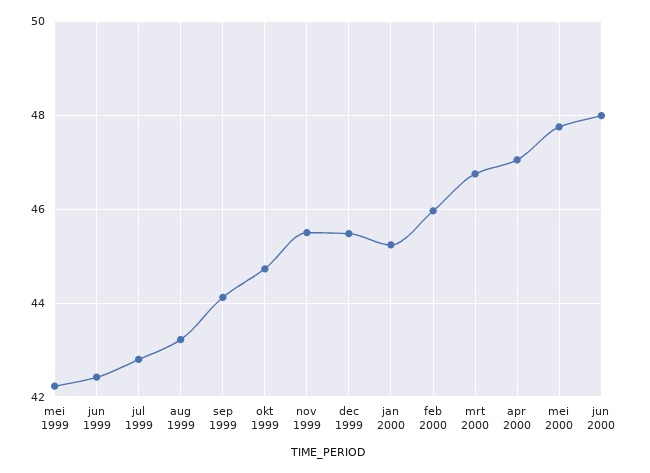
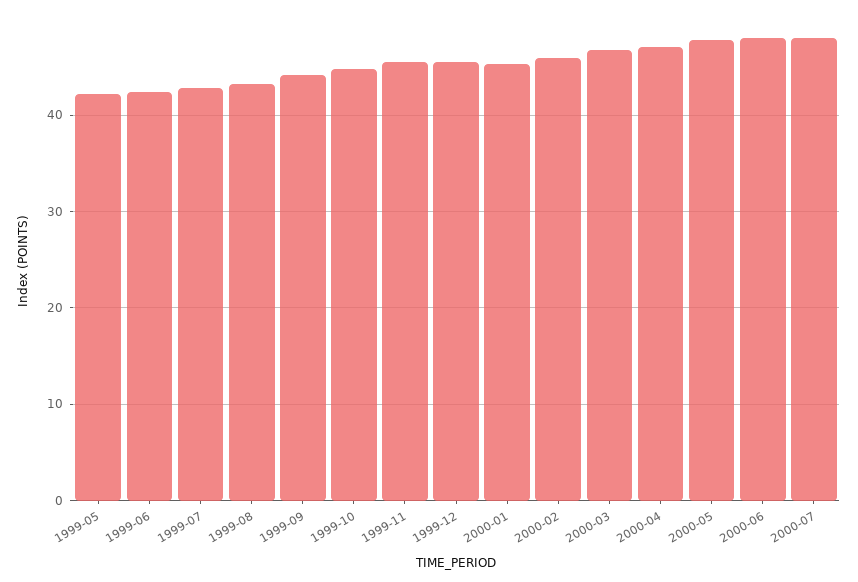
2000-07: none -> 48

